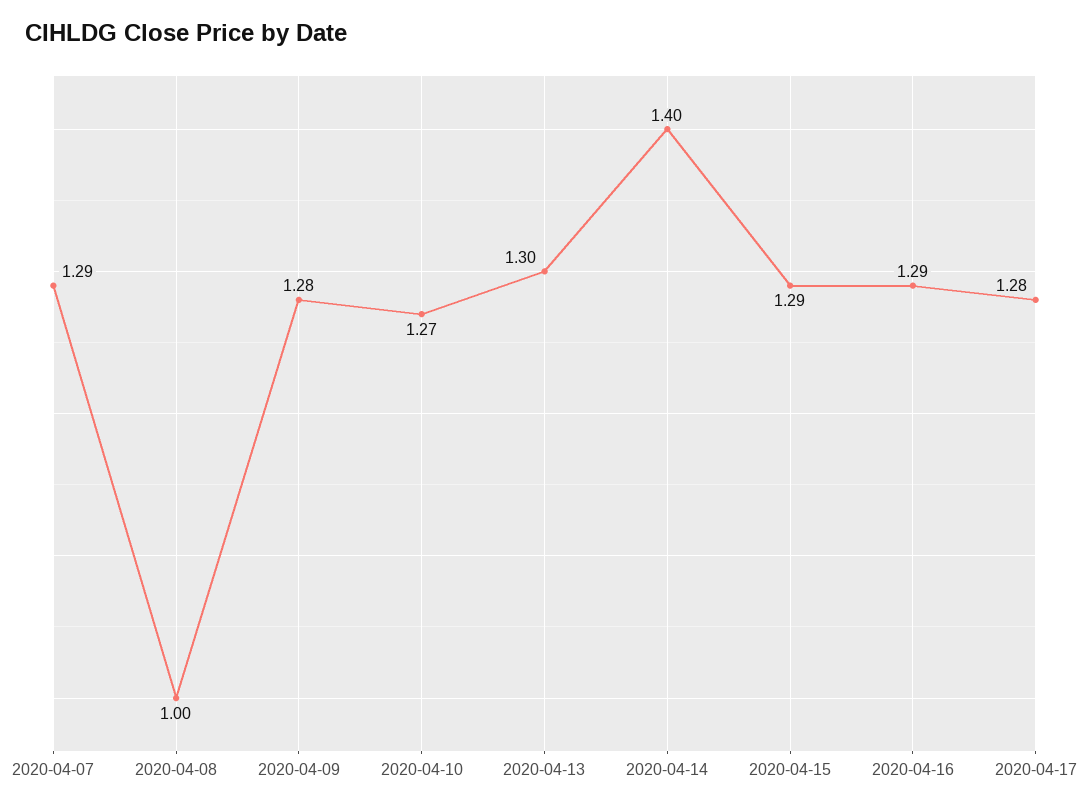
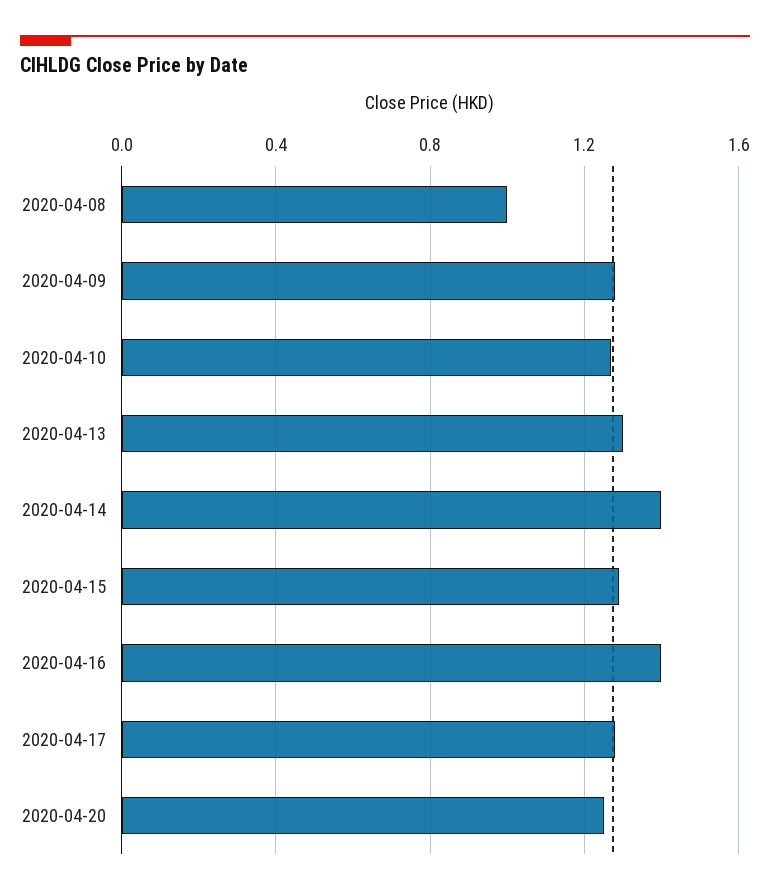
2020-04-07: 1.29 -> none
2020-04-16: 1.29 -> 1.4
2020-04-20: none -> 1.25

